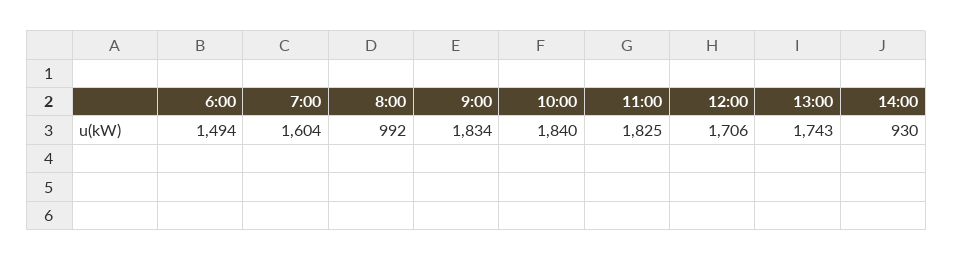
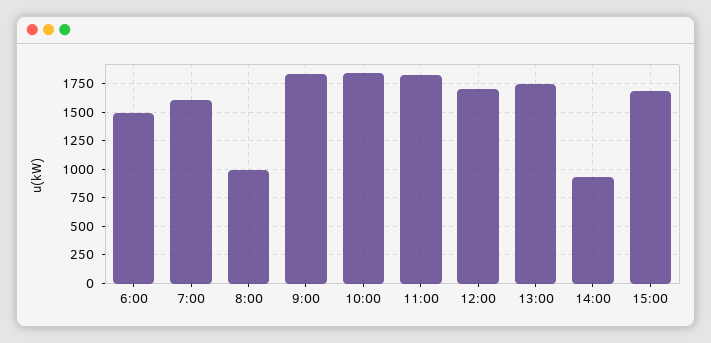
15:00: none -> 1750

